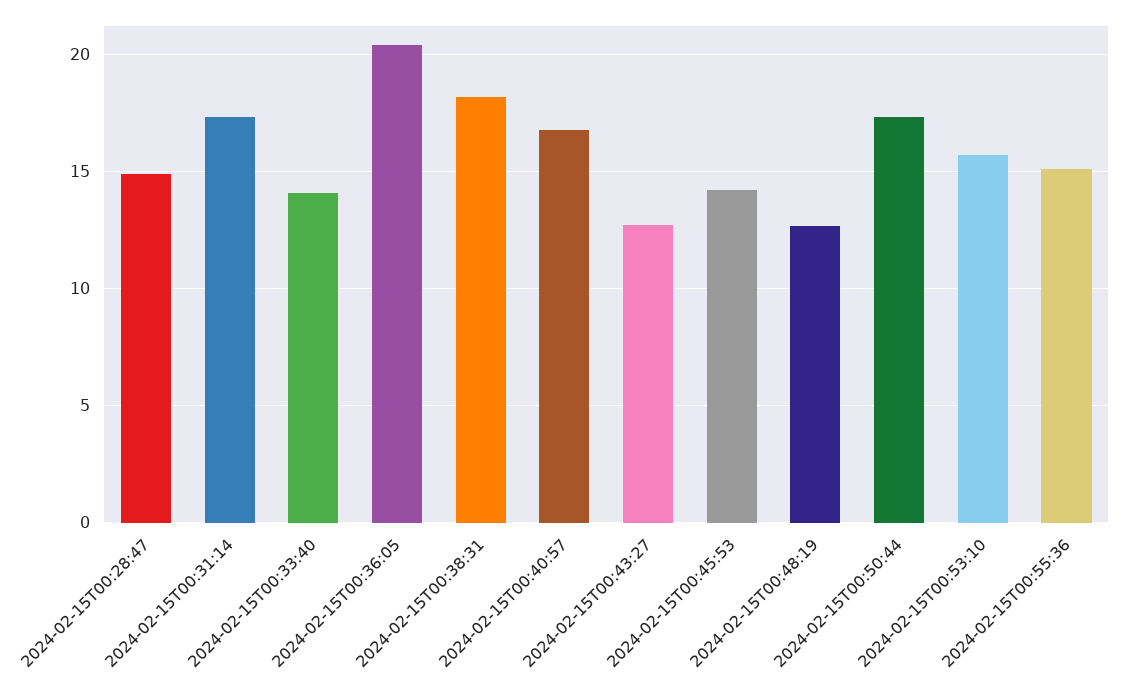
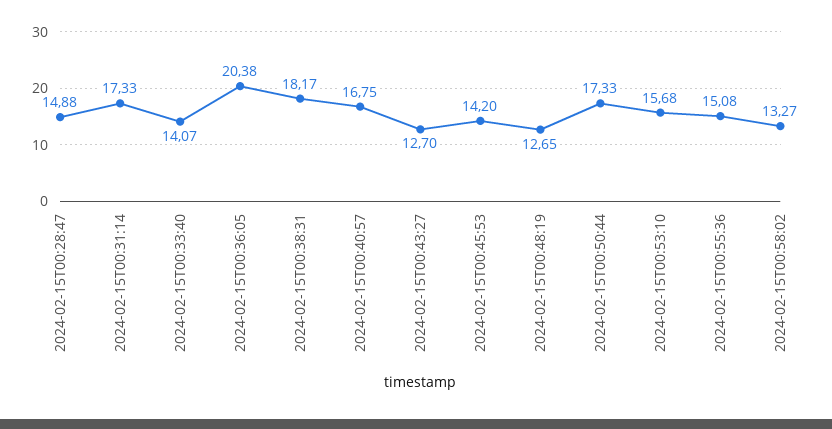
2024-02-15T00:58:02: none -> 13.27

